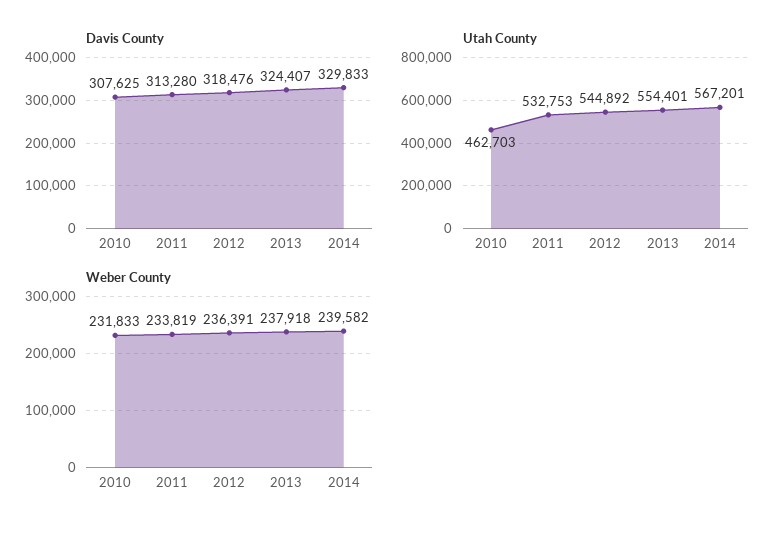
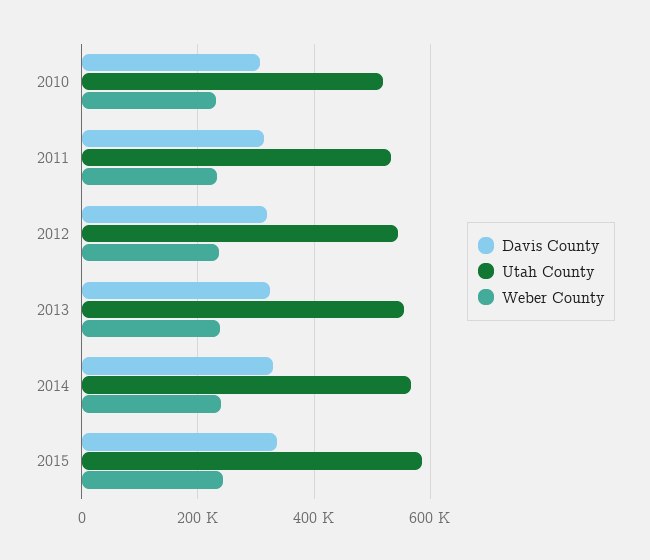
Utah County, 2010: 462703 -> 520000
Davis County, 2015: none -> 340000
Utah County, 2015: none -> 580000
Weber County, 2015: none -> 240000

